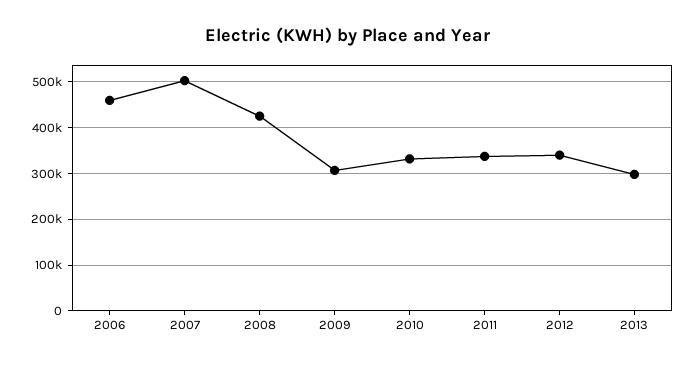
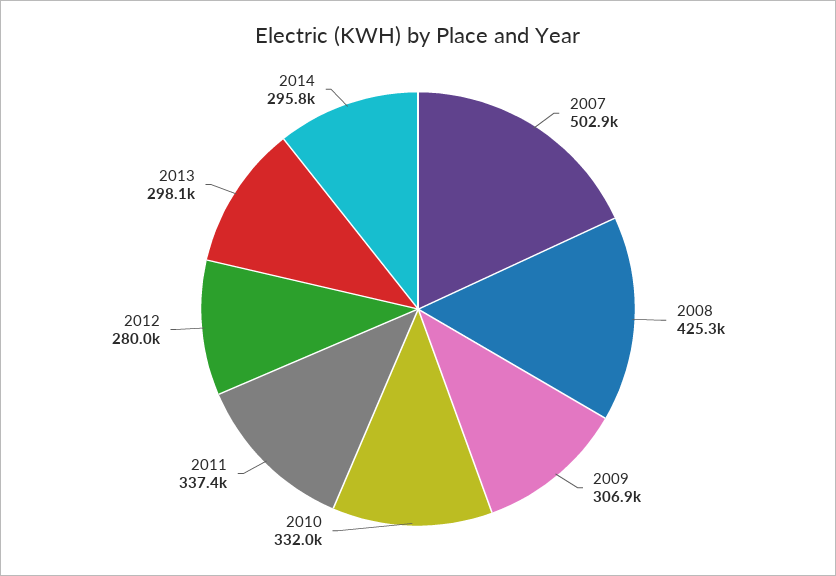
2006: 460000 -> none
2012: 340000 -> 280000
2014: none -> 295800

